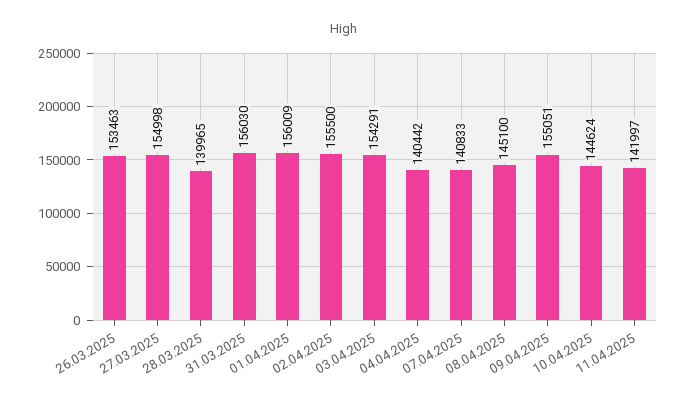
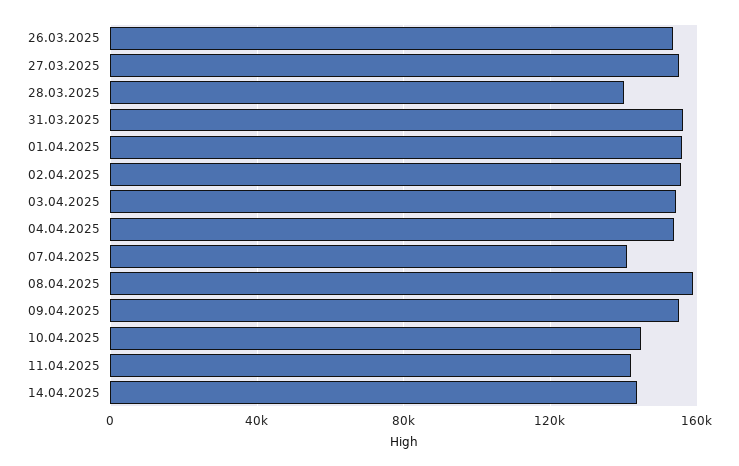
04.04.2025: 140442 -> 155000
08.04.2025: 145100 -> 160000
14.04.2025: none -> 145000

